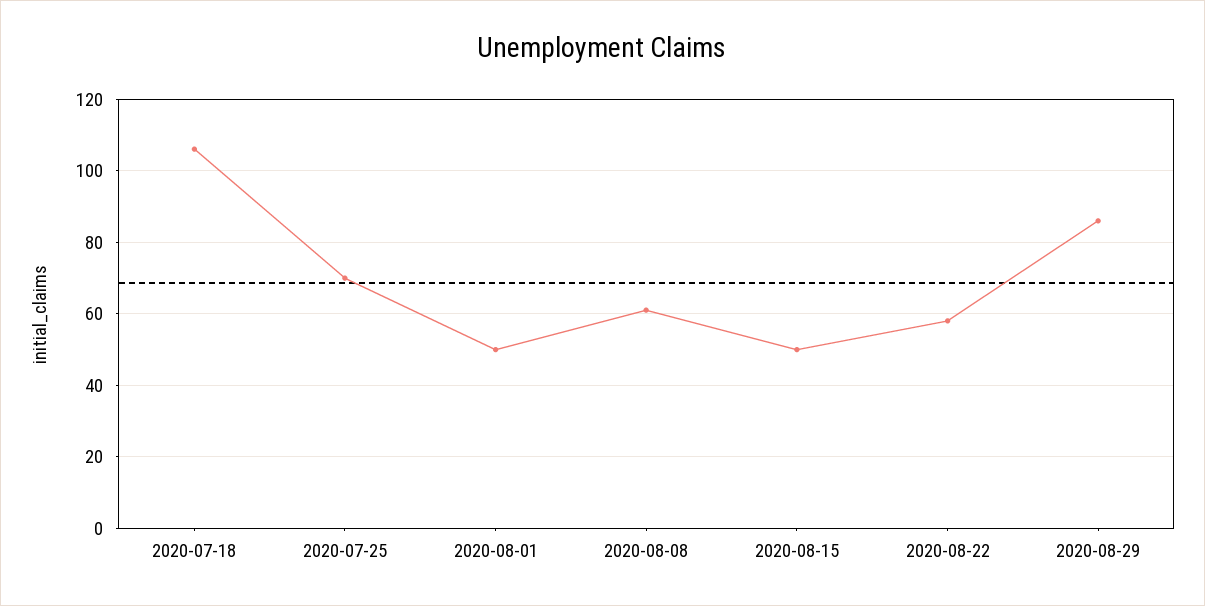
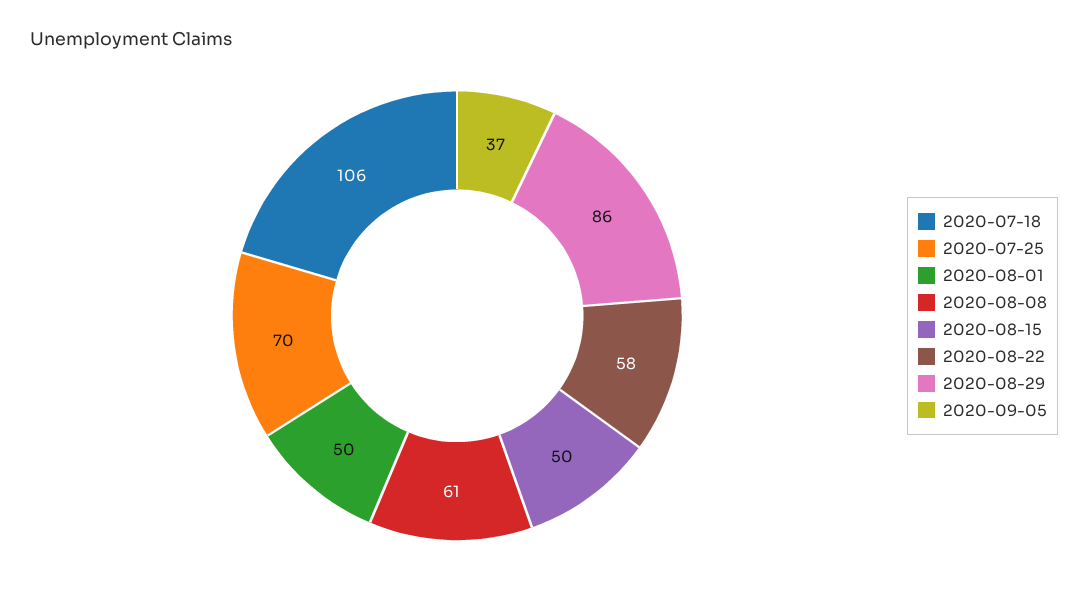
2020-09-05: none -> 37

